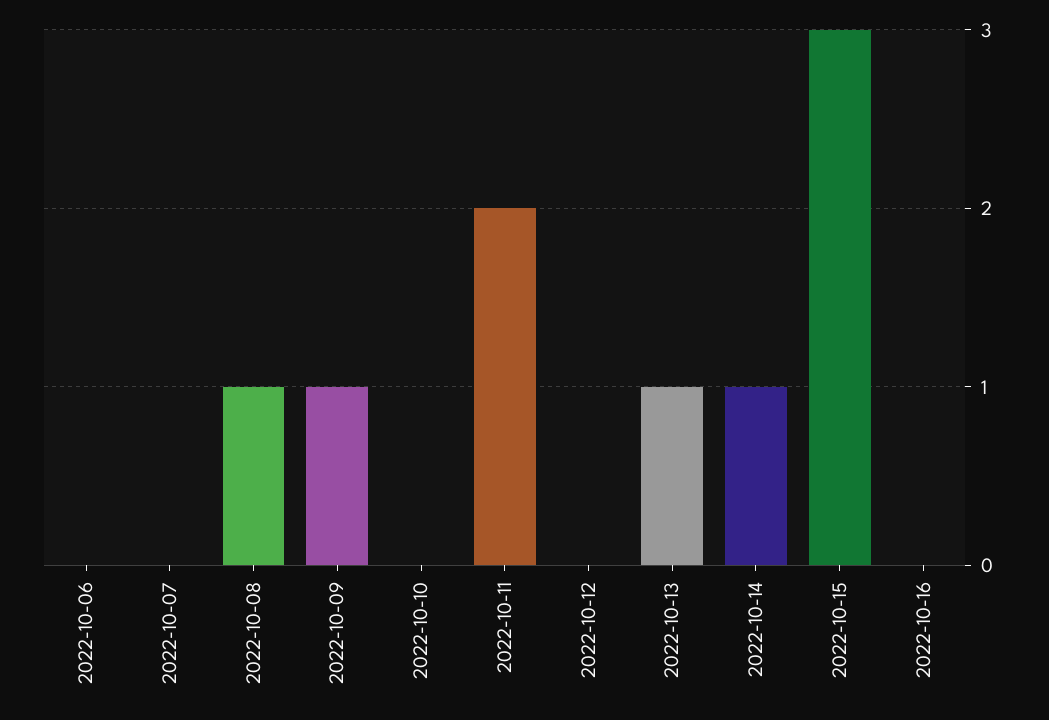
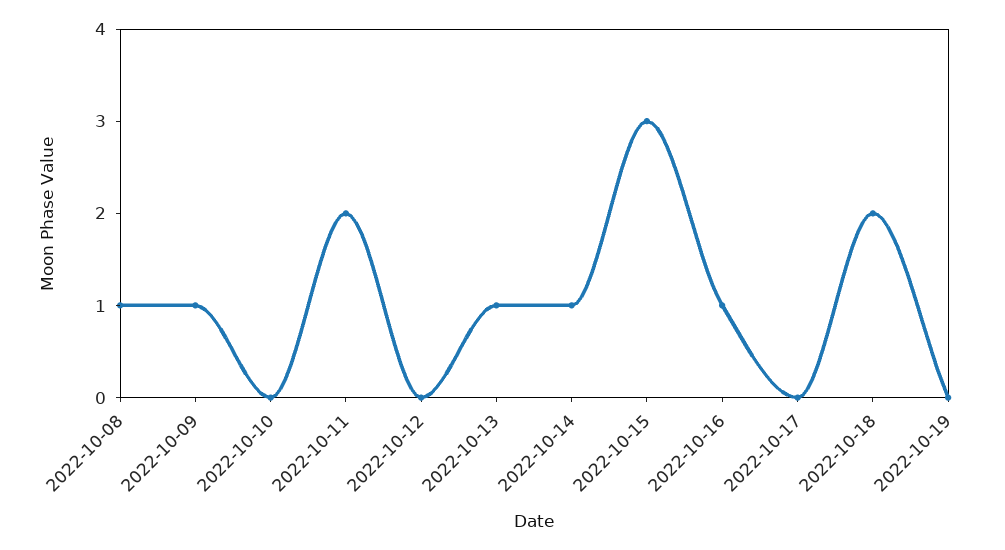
2022-10-06: 0 -> none
2022-10-07: 0 -> none
2022-10-16: 0 -> 1
2022-10-17: none -> 0
2022-10-18: none -> 2
2022-10-19: none -> 0

